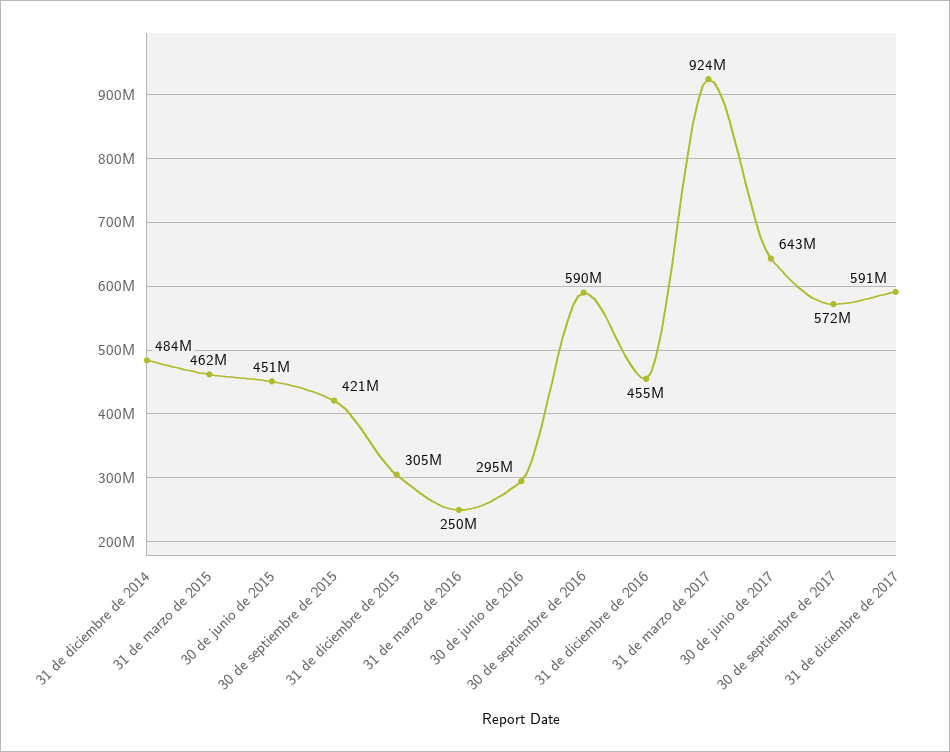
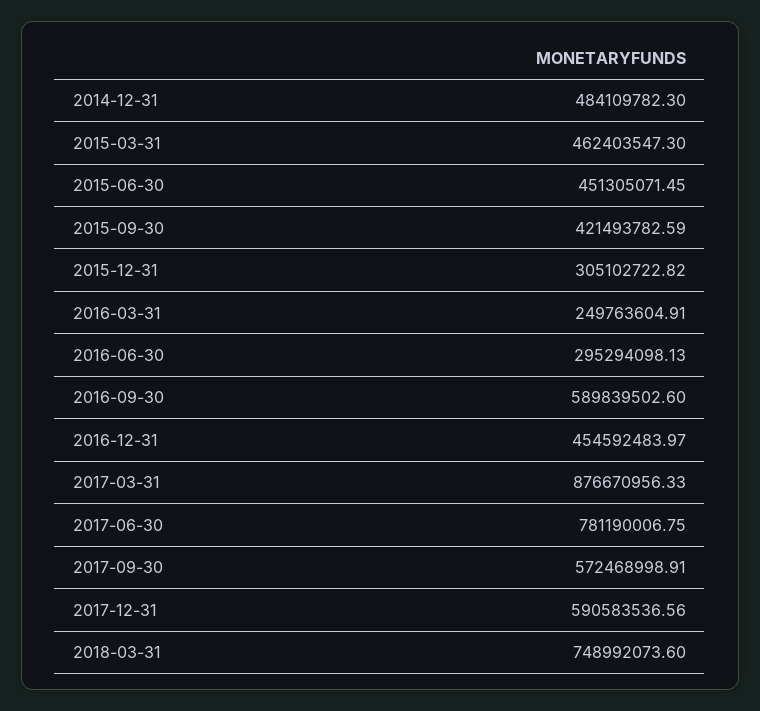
31 de marzo de 2017: 924000000 -> 876670956.33
30 de junio de 2017: 643000000 -> 781190006.75
2018-03-31: none -> 748992073.6

